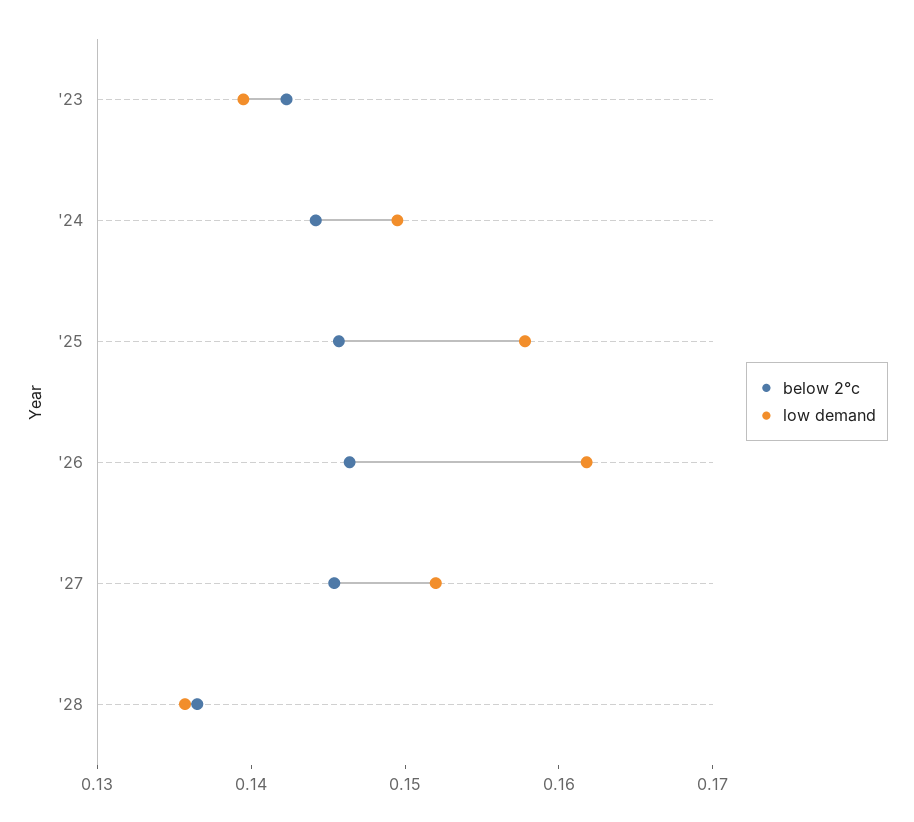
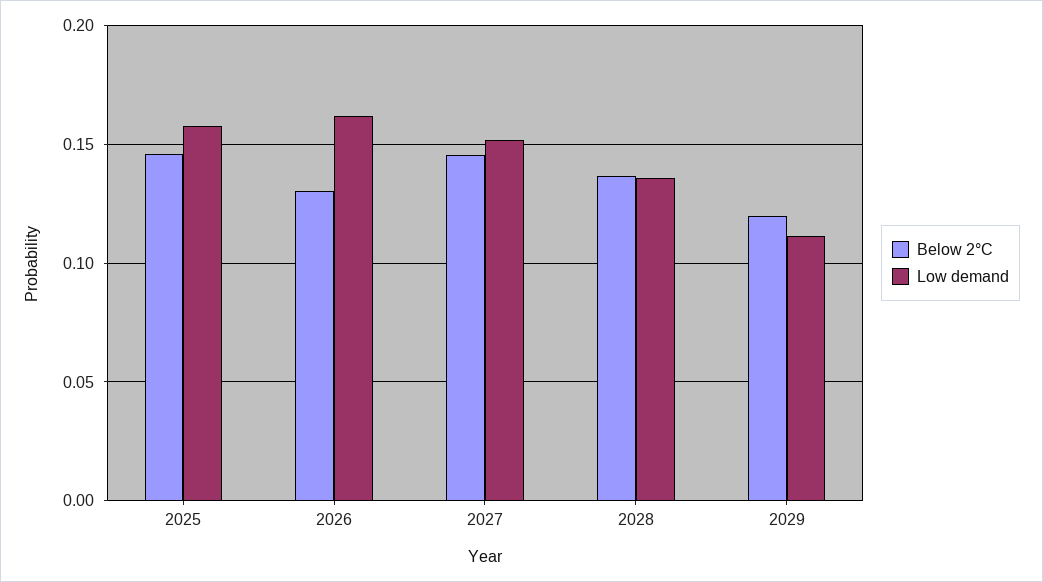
below 2°c, '23: 0.142 -> none
low demand, '23: 0.14 -> none
below 2°c, '24: 0.144 -> none
low demand, '24: 0.15 -> none
below 2°c, '26: 0.146 -> 0.13
below 2°c, 2029: none -> 0.12
low demand, 2029: none -> 0.11

